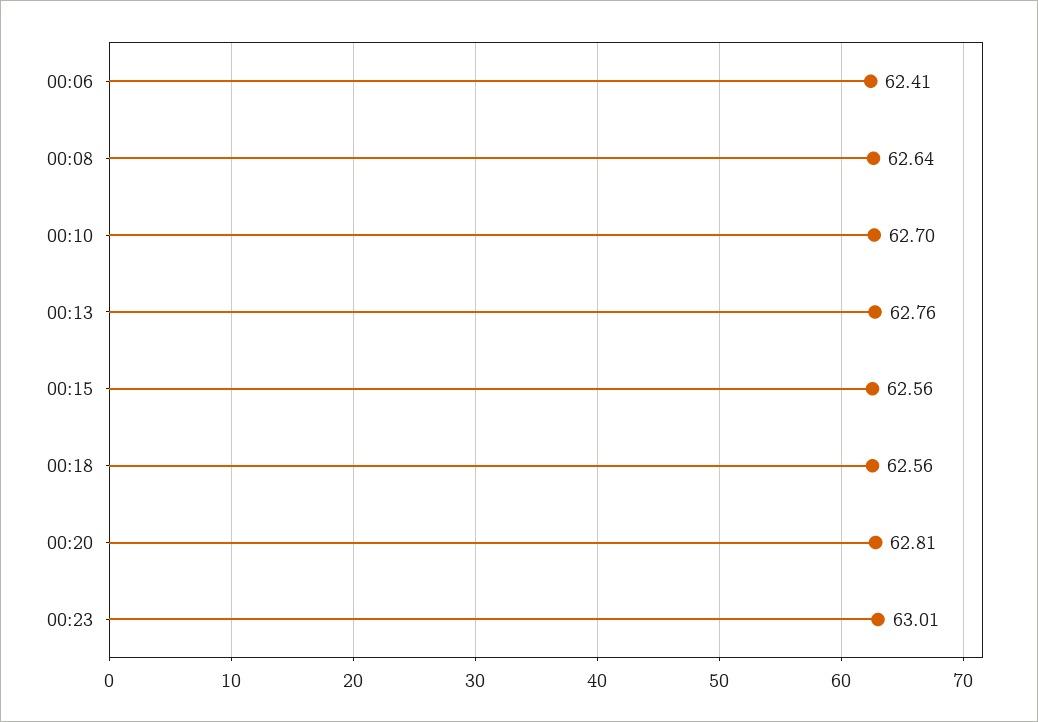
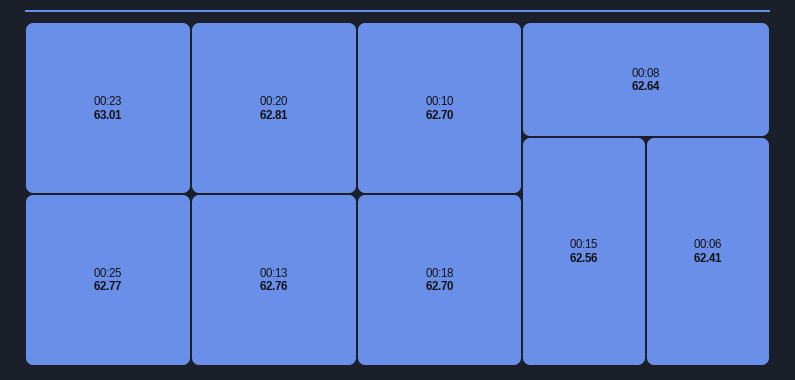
00:18: 62.56 -> 62.7
00:25: none -> 62.77

